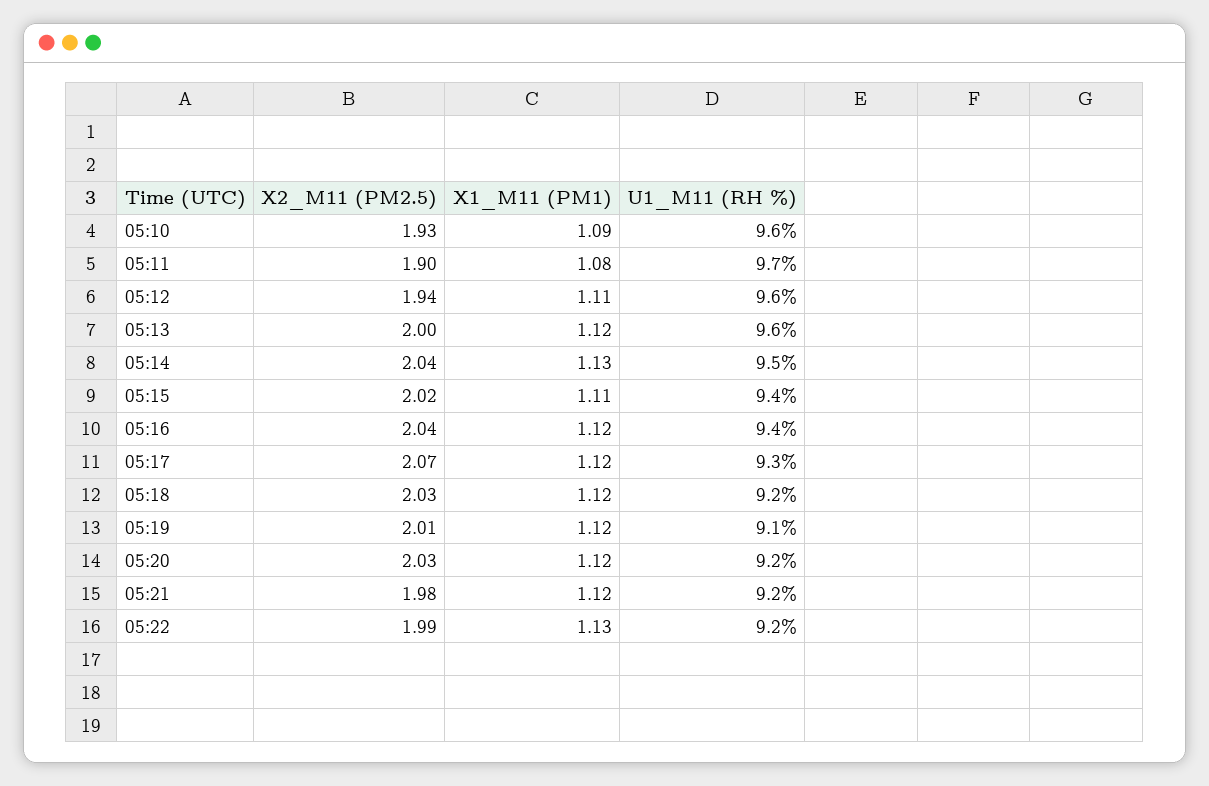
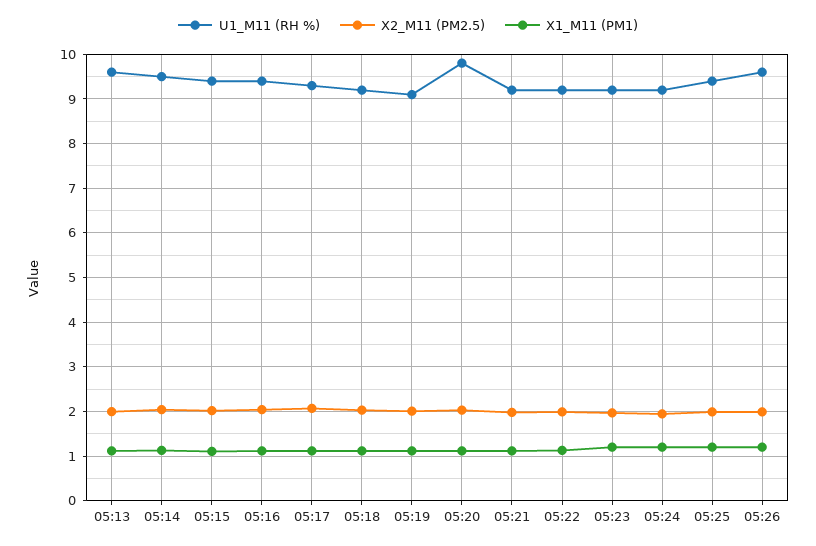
X2_M11 (PM2.5), 05:10: 1.93 -> none
X1_M11 (PM1), 05:10: 1.09 -> none
U1_M11 (RH %), 05:10: 9.6 -> none
X2_M11 (PM2.5), 05:11: 1.9 -> none
X1_M11 (PM1), 05:11: 1.08 -> none
U1_M11 (RH %), 05:11: 9.7 -> none
X2_M11 (PM2.5), 05:12: 1.94 -> none
X1_M11 (PM1), 05:12: 1.11 -> none
U1_M11 (RH %), 05:12: 9.6 -> none
U1_M11 (RH %), 05:20: 9.2 -> 9.8
U1_M11 (RH %), 05:23: none -> 9.2
X2_M11 (PM2.5), 05:23: none -> 2
X1_M11 (PM1), 05:23: none -> 1.2
U1_M11 (RH %), 05:24: none -> 9.2
X2_M11 (PM2.5), 05:24: none -> 2
X1_M11 (PM1), 05:24: none -> 1.2
U1_M11 (RH %), 05:25: none -> 9.4
X2_M11 (PM2.5), 05:25: none -> 2
X1_M11 (PM1), 05:25: none -> 1.2
U1_M11 (RH %), 05:26: none -> 9.6
X2_M11 (PM2.5), 05:26: none -> 2
X1_M11 (PM1), 05:26: none -> 1.2

